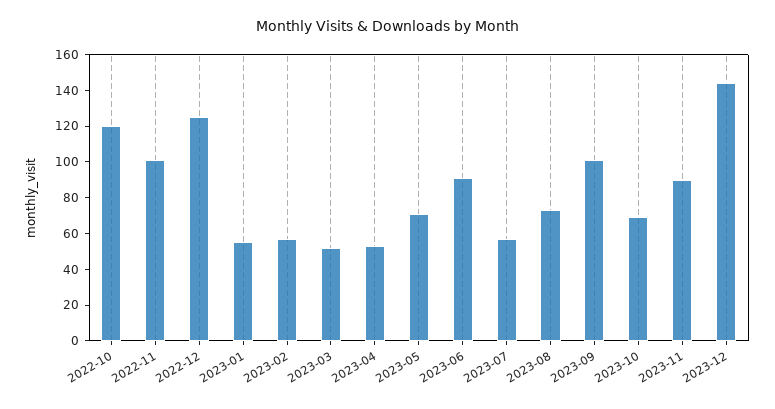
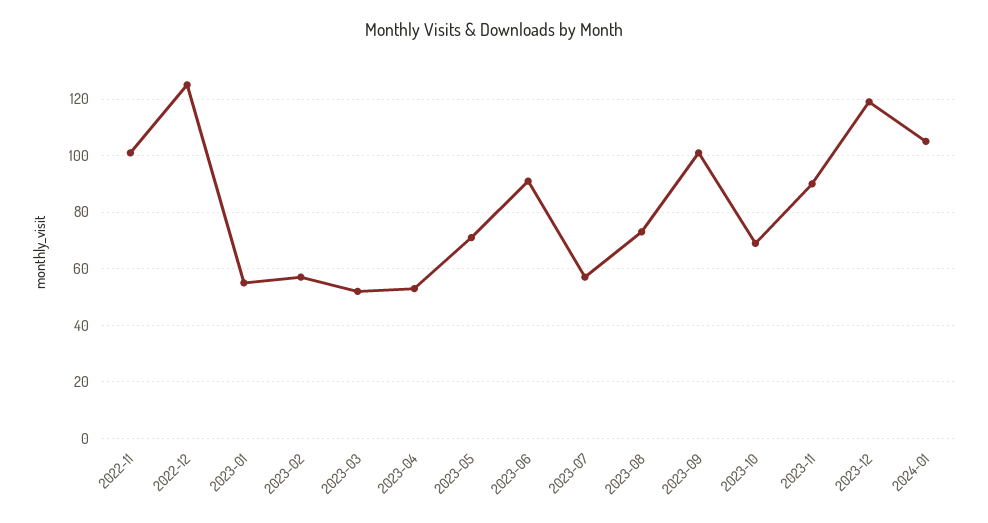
2022-10: 120 -> none
2023-12: 145 -> 120
2024-01: none -> 105

